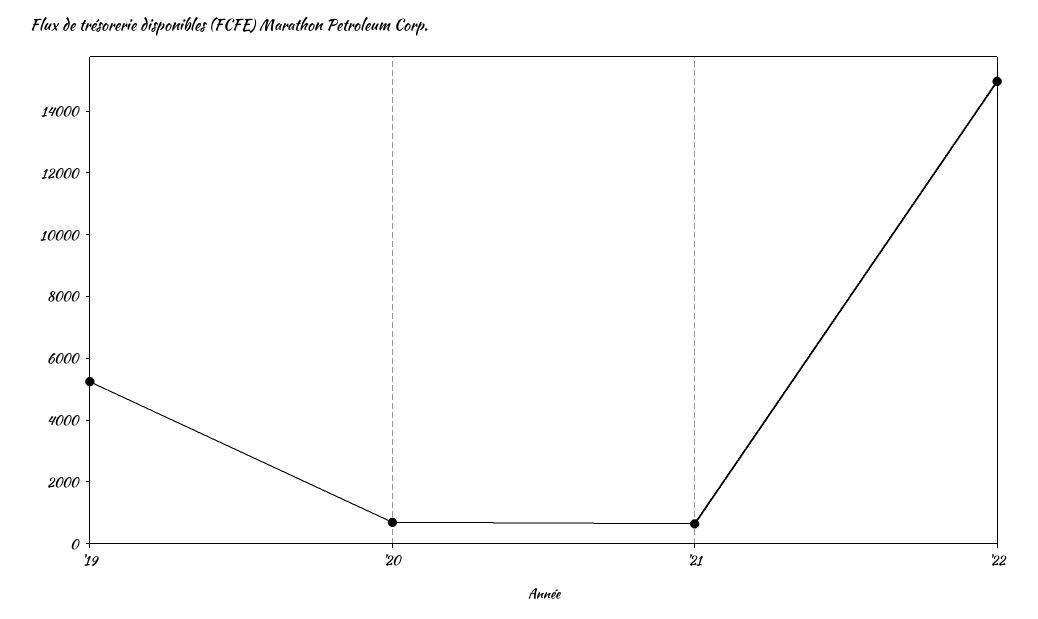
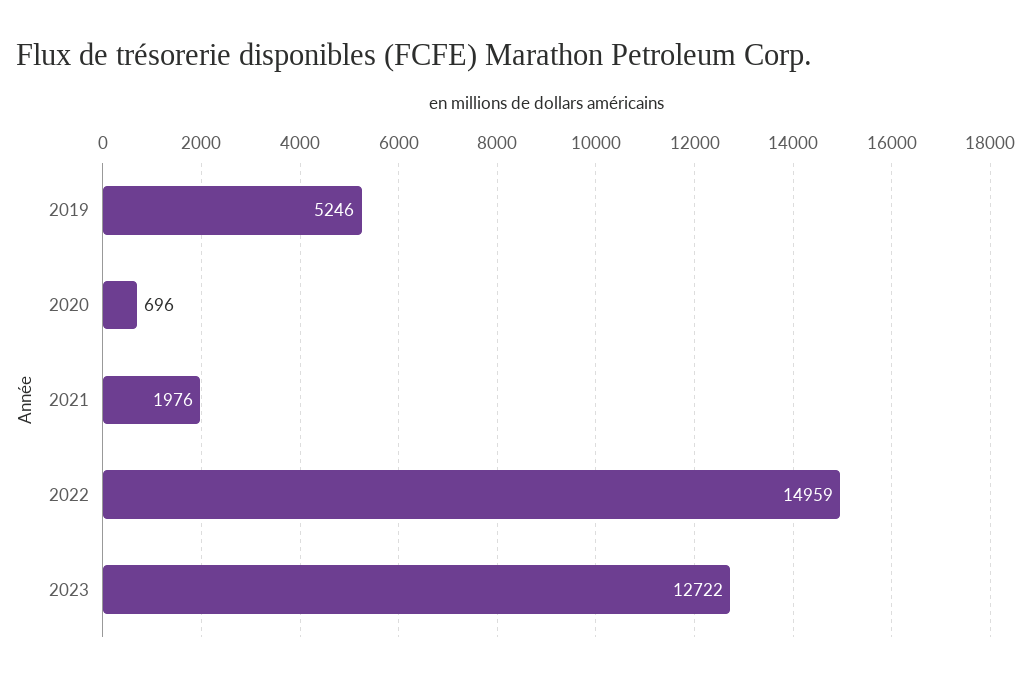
'21: 500 -> 1976
2023: none -> 12722

